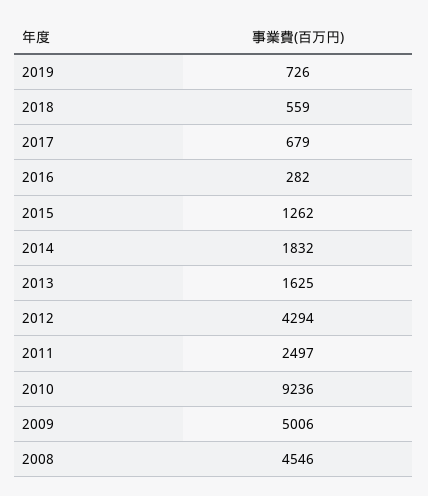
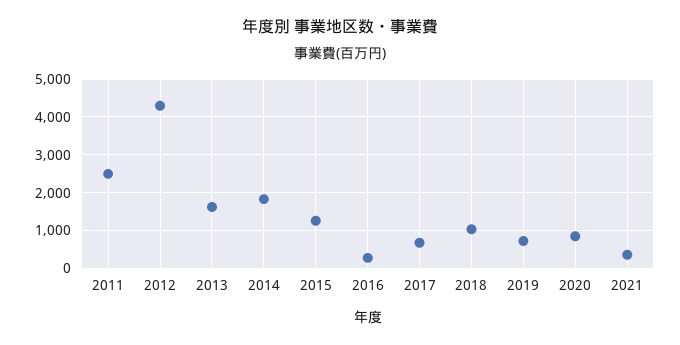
2018: 559 -> 1000
2010: 9236 -> none
2009: 5006 -> none
2008: 4546 -> none
2020: none -> 800
2021: none -> 400

